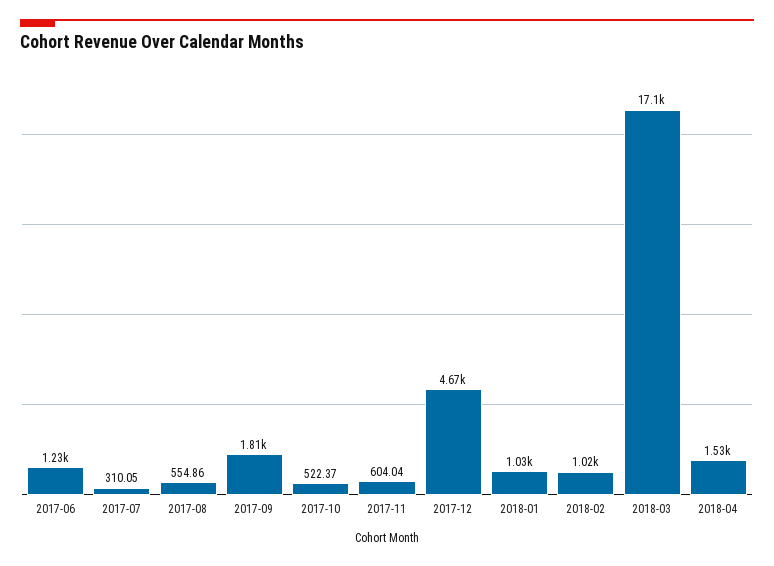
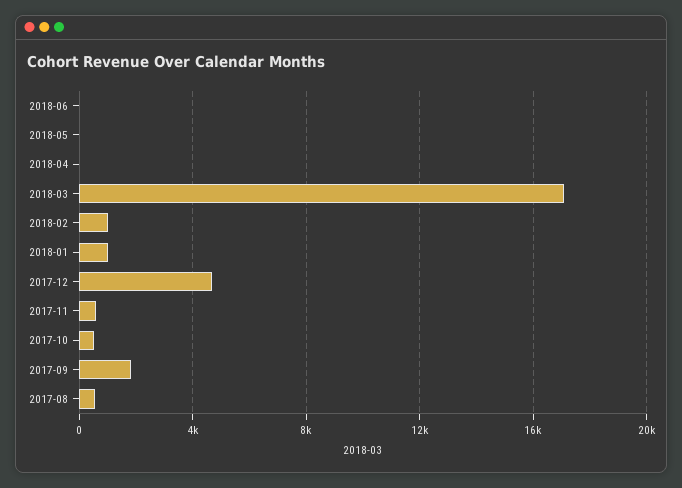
2017-06: 1230 -> none
2017-07: 310.05 -> none
2018-04: 1530 -> 0
2018-06: none -> 0
2018-05: none -> 0

